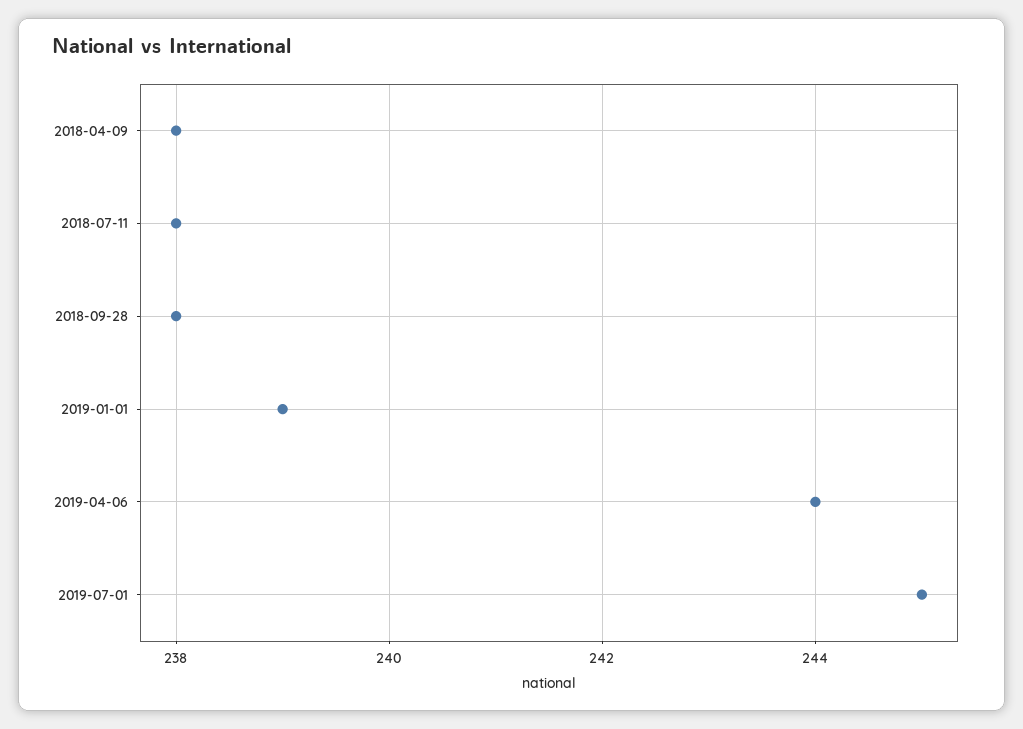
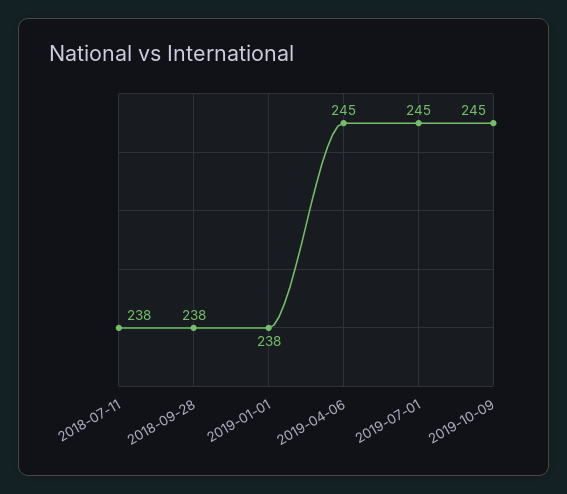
2018-04-09: 238 -> none
2019-01-01: 239 -> 238
2019-04-06: 244 -> 245
2019-10-09: none -> 245

